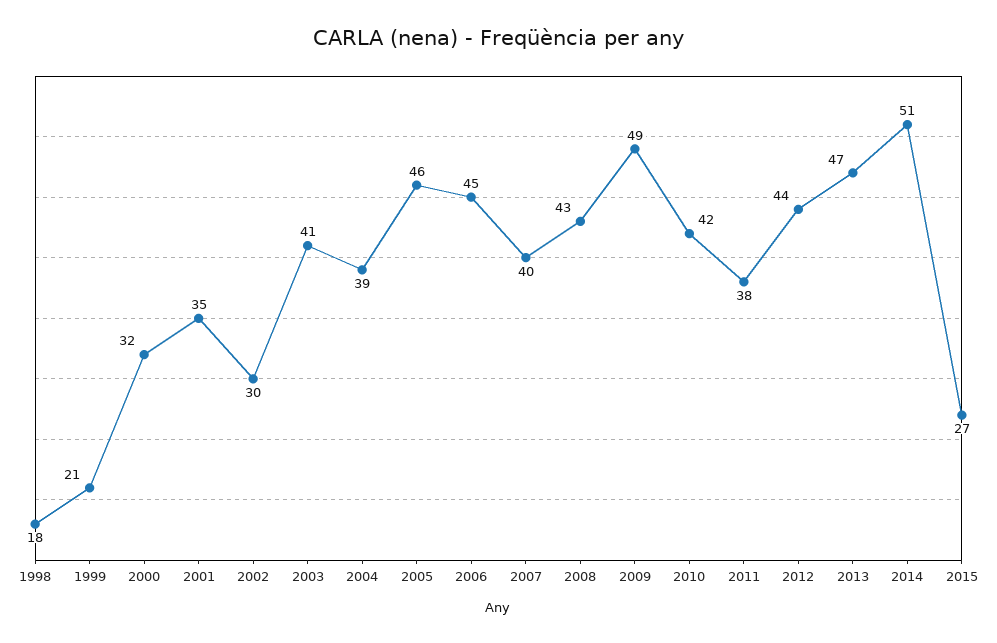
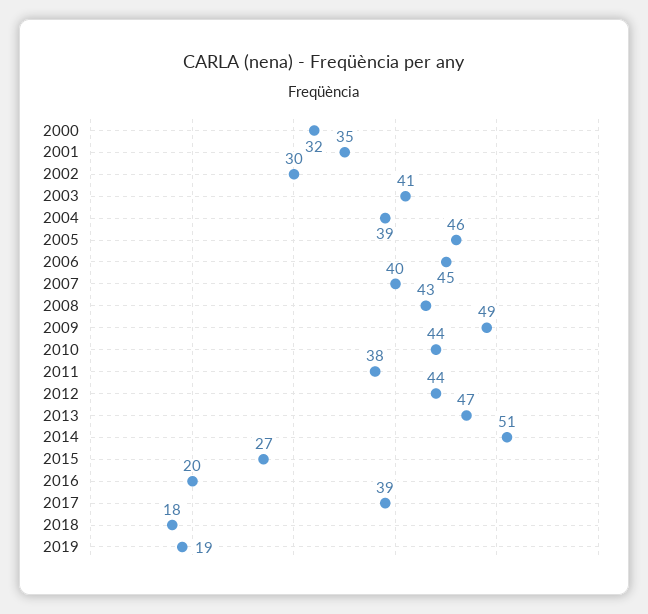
1998: 18 -> none
1999: 21 -> none
2010: 42 -> 44
2016: none -> 20
2017: none -> 39
2018: none -> 18
2019: none -> 19

